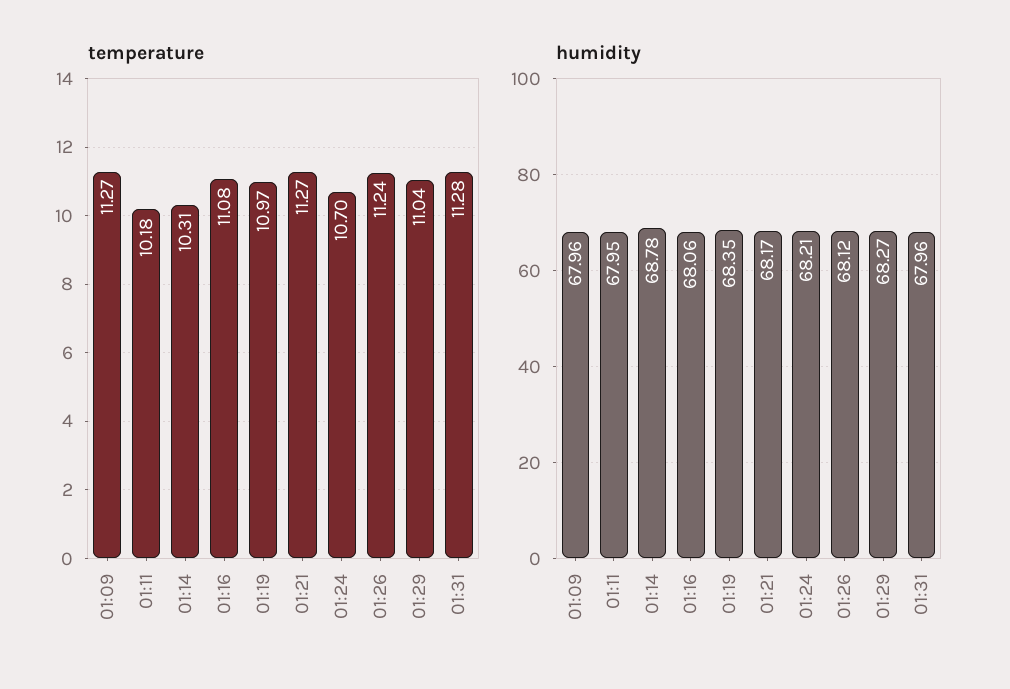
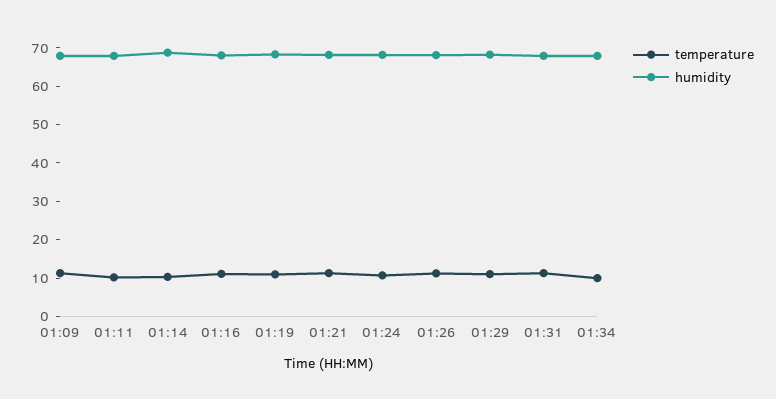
temperature, 01:34: none -> 10
humidity, 01:34: none -> 67.5

